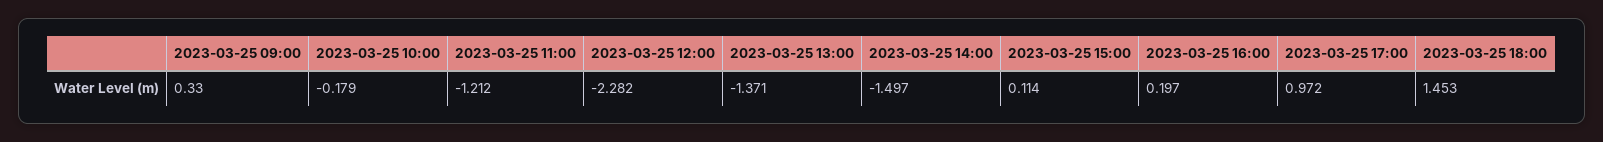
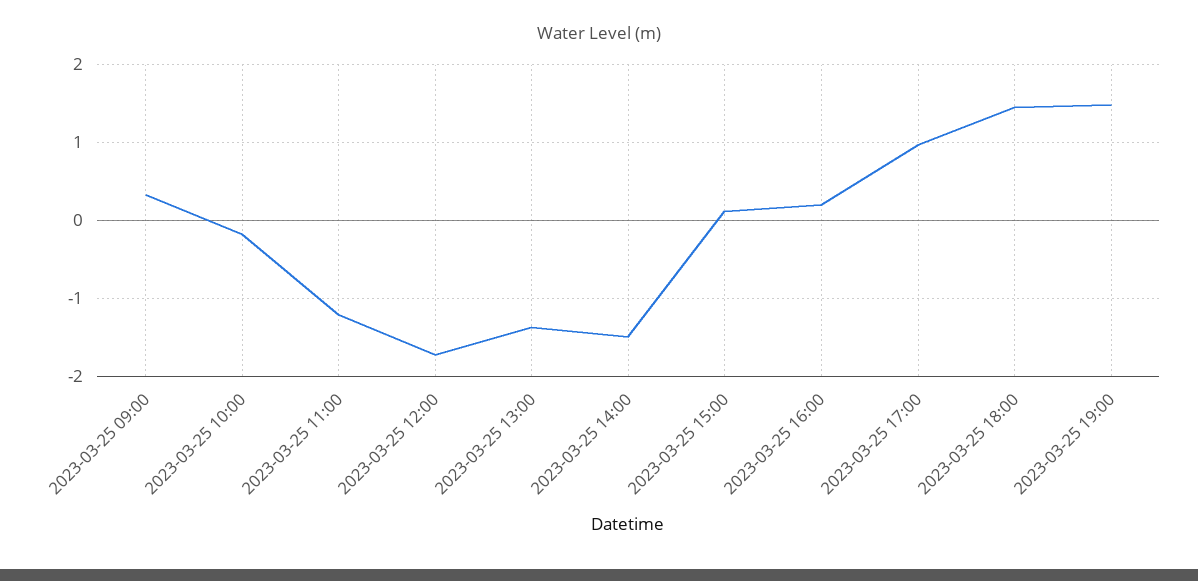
2023-03-25 12:00: -2.282 -> -1.7
2023-03-25 19:00: none -> 1.5

